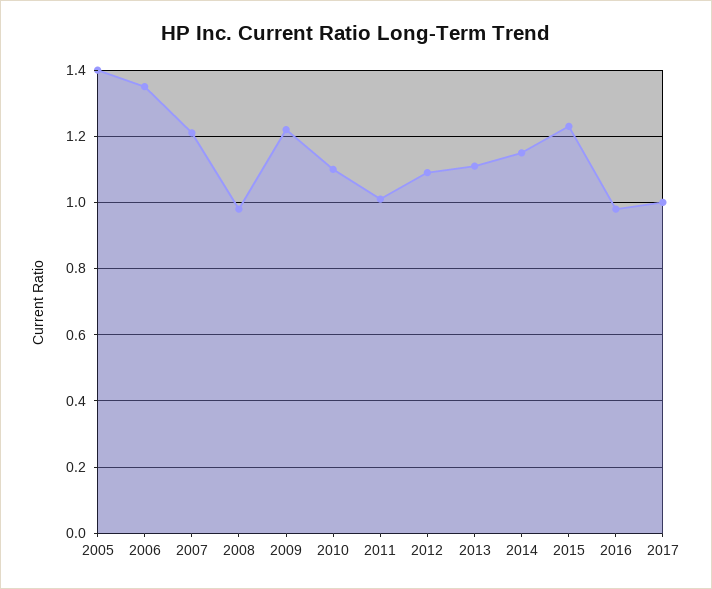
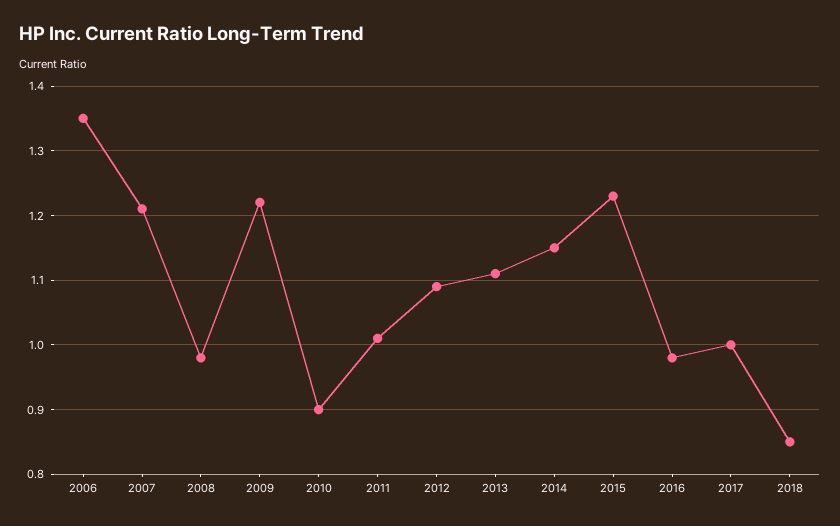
2005: 1.4 -> none
2010: 1.1 -> 0.9
2018: none -> 0.85

